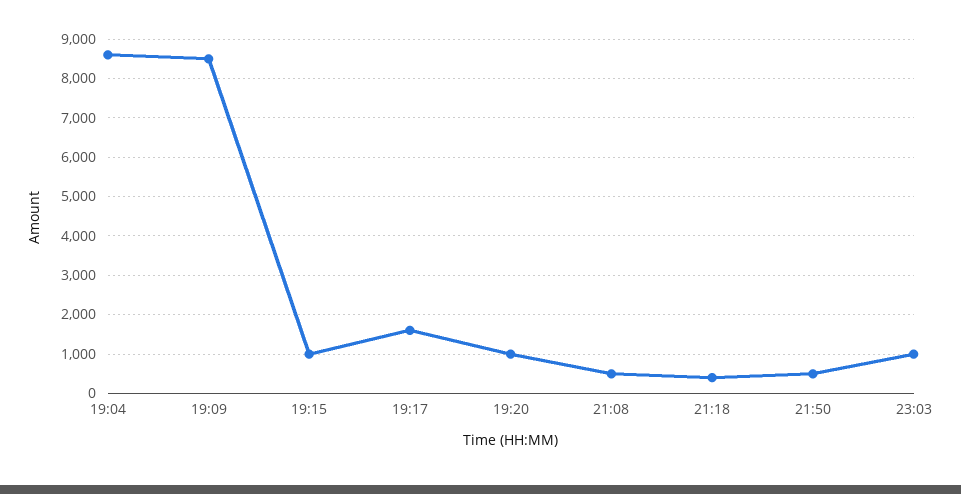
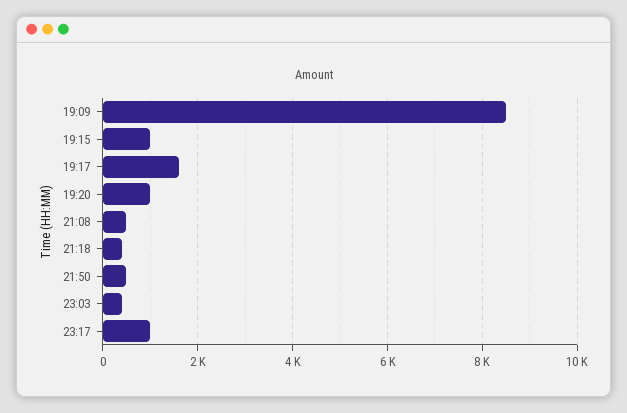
19:04: 8600 -> none
23:03: 1000 -> 400
23:17: none -> 1000

